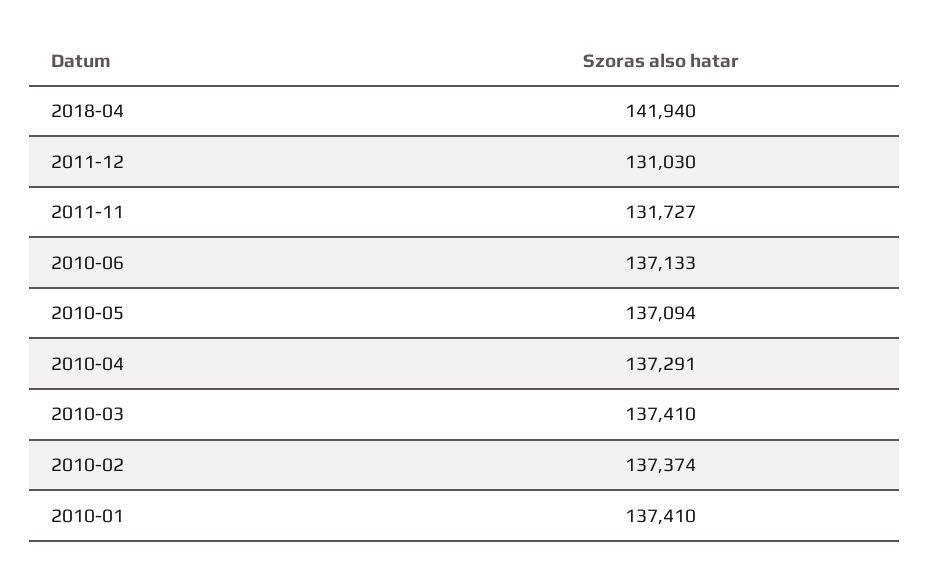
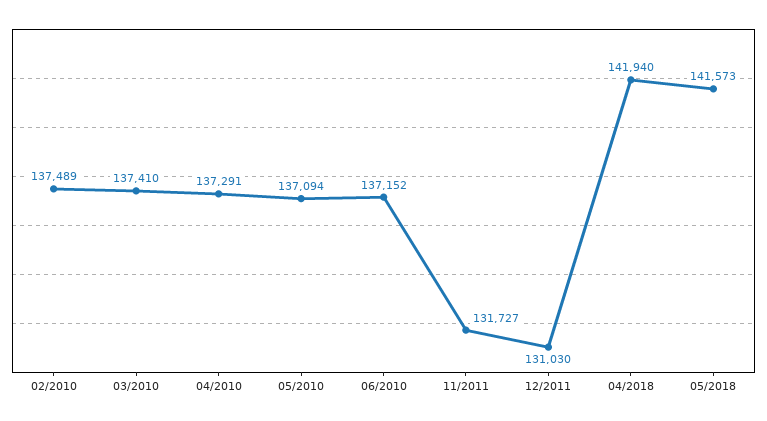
2010-06: 137133 -> 137152
2010-02: 137374 -> 137489
2010-01: 137410 -> none
05/2018: none -> 141573

